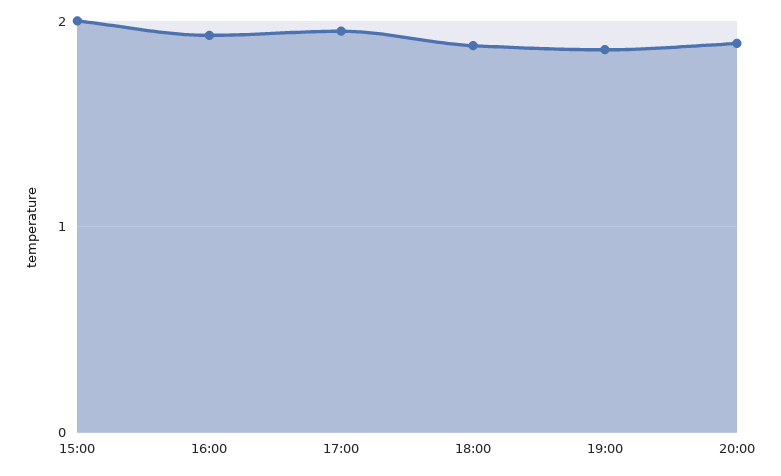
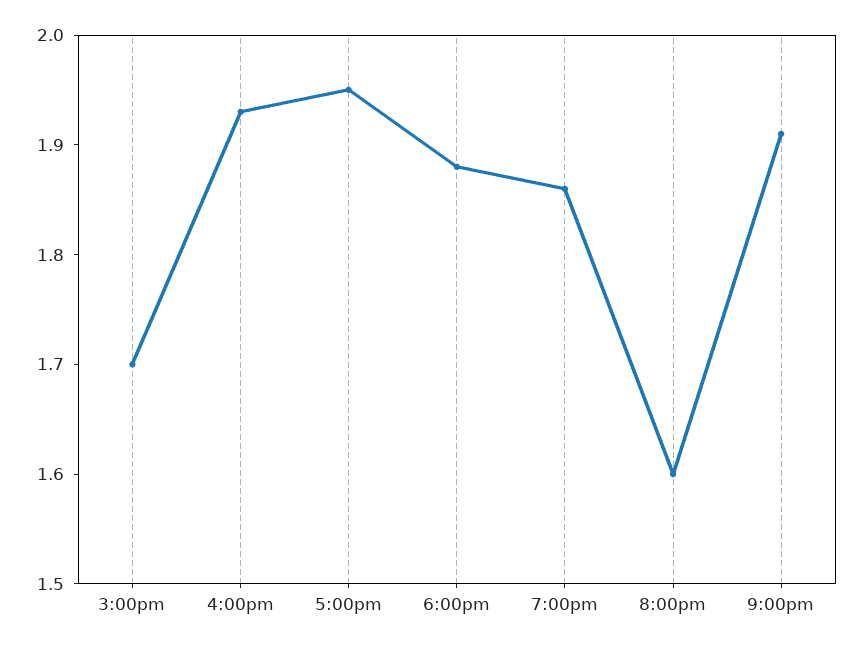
15:00: 2 -> 1.7
20:00: 1.9 -> 1.6
9:00pm: none -> 1.91

